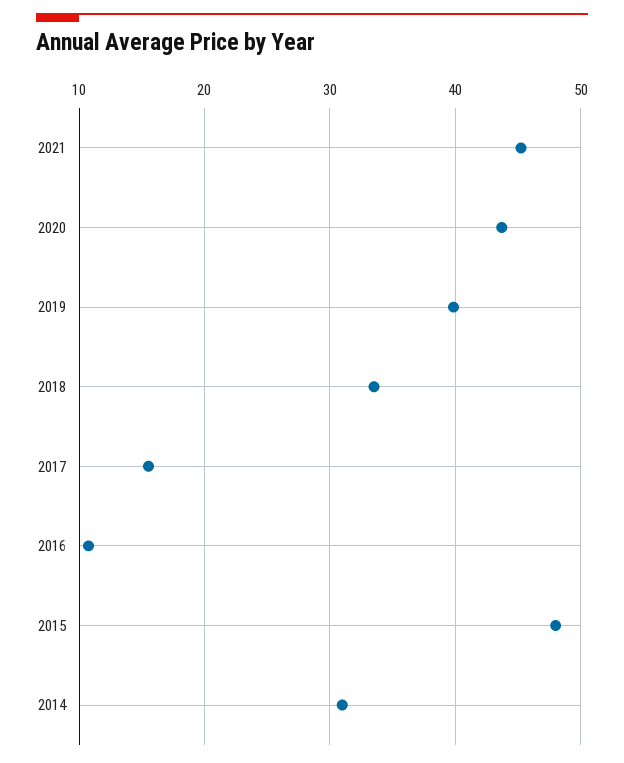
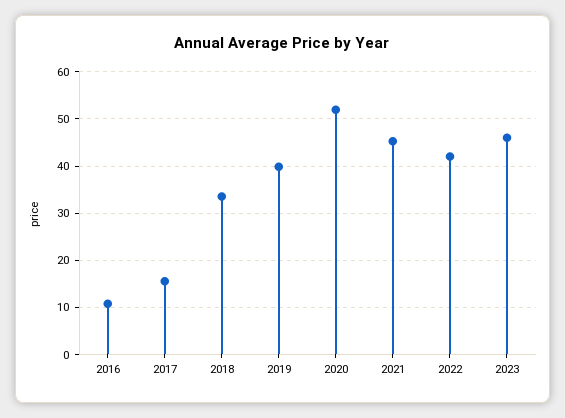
2020: 44 -> 52
2015: 48 -> none
2014: 31 -> none
2022: none -> 42
2023: none -> 46

